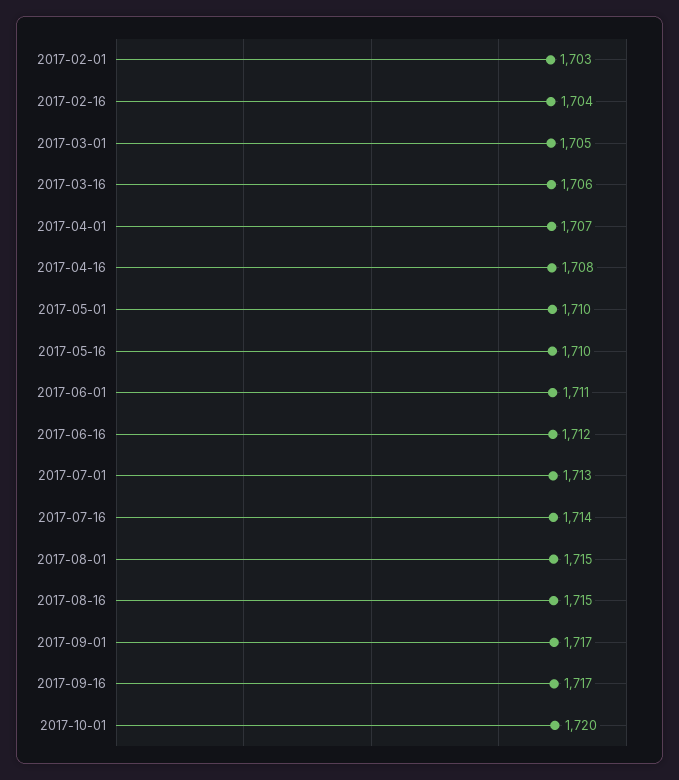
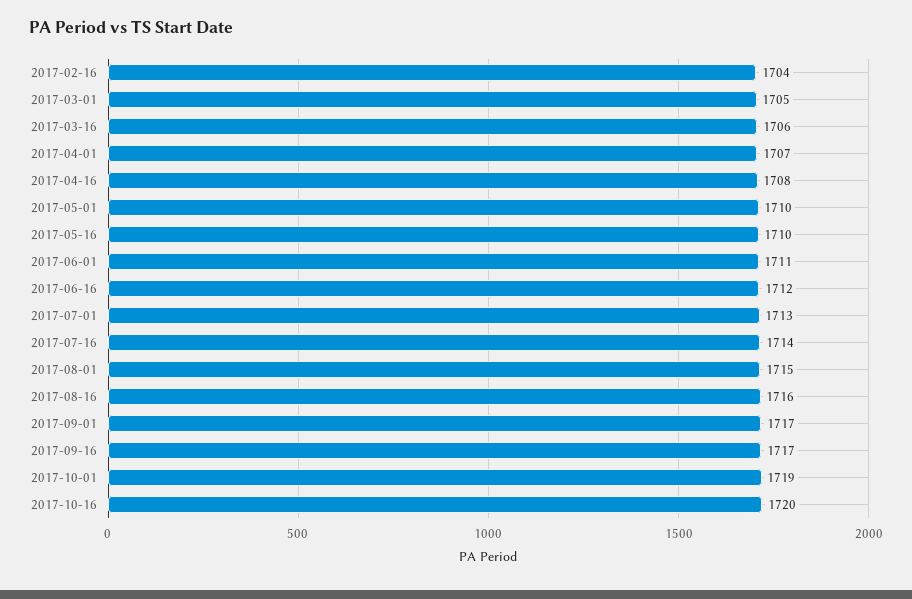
2017-02-01: 1703 -> none
2017-08-16: 1715 -> 1716
2017-10-01: 1720 -> 1719
2017-10-16: none -> 1720

